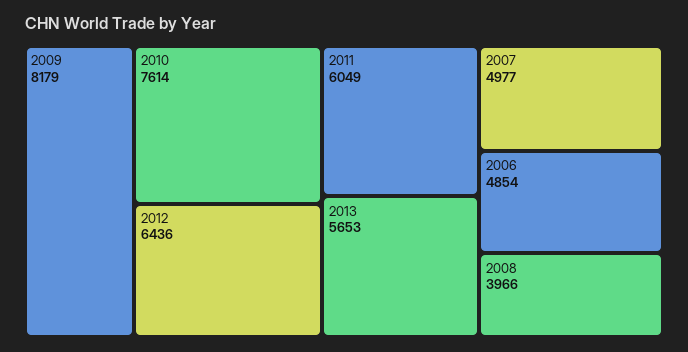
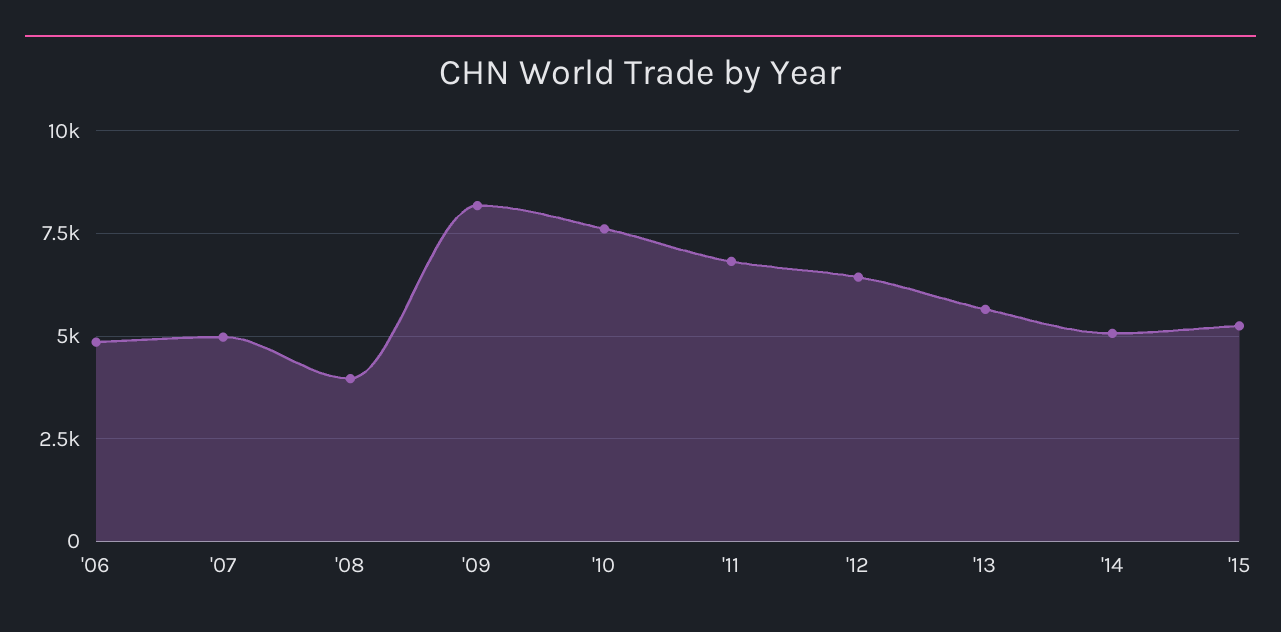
2011: 6049 -> 6750
'14: none -> 5000
'15: none -> 5250

